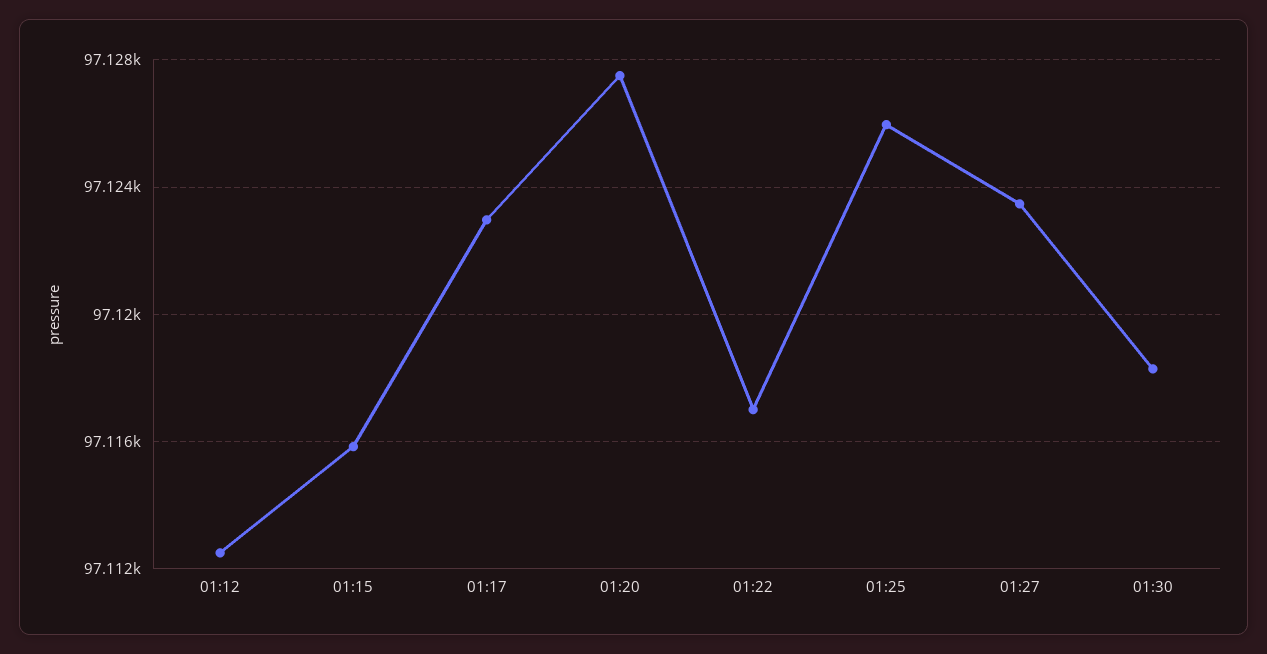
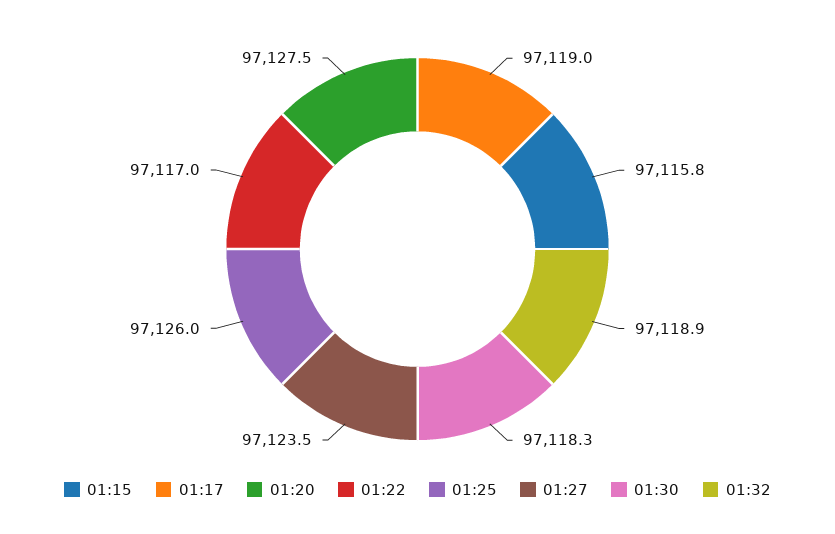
01:12: 97112.5 -> none
01:17: 97123 -> 97119
01:32: none -> 97118.9

